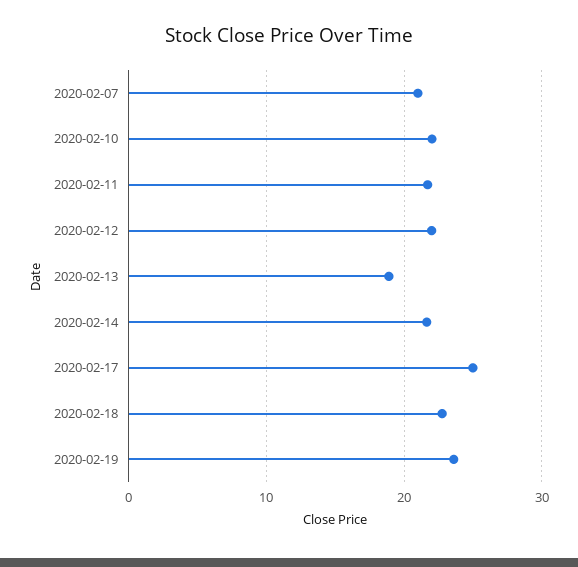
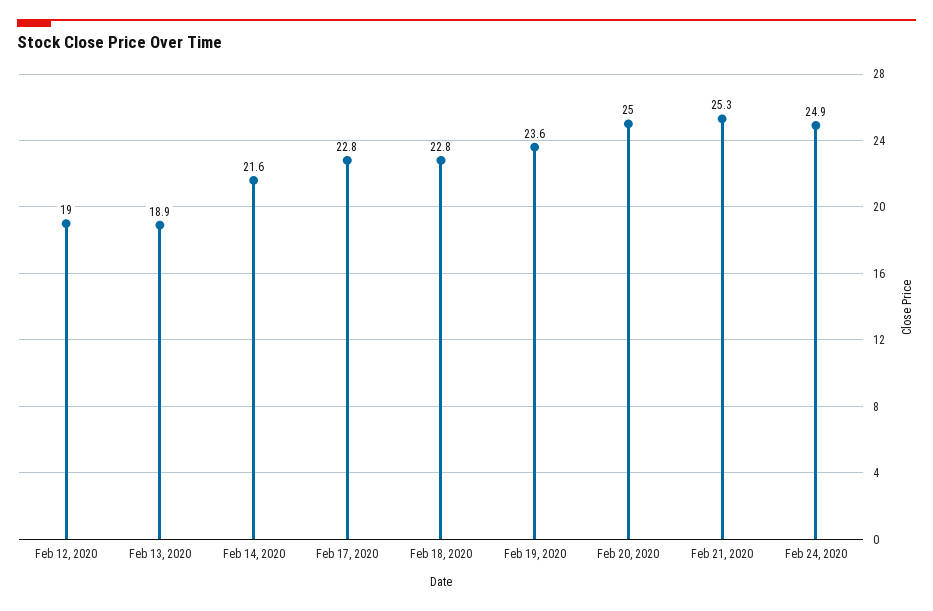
2020-02-07: 21 -> none
2020-02-10: 22 -> none
2020-02-11: 22 -> none
2020-02-12: 22 -> 19
2020-02-17: 25 -> 22.8
Feb 20, 2020: none -> 25
Feb 21, 2020: none -> 25.3
Feb 24, 2020: none -> 24.9

